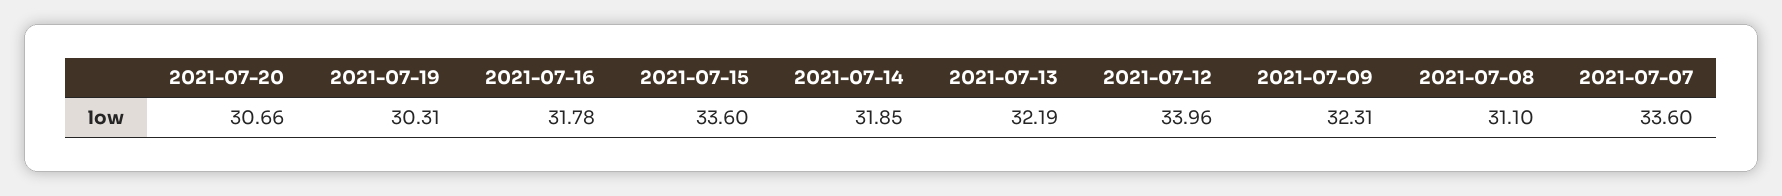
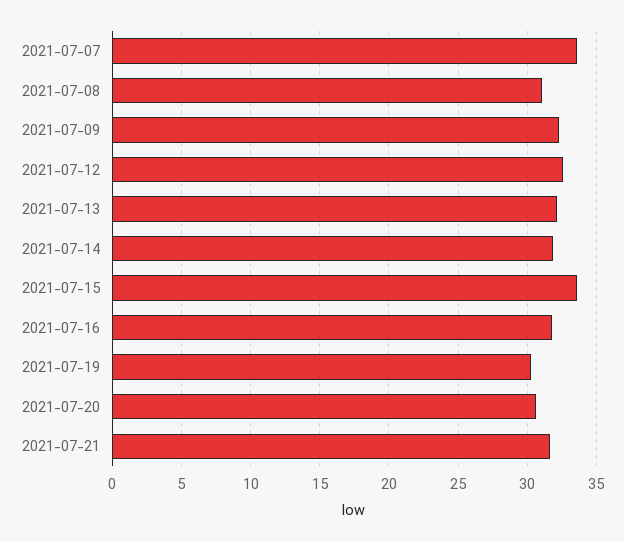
2021-07-12: 33.96 -> 32.5
2021-07-21: none -> 31.5

